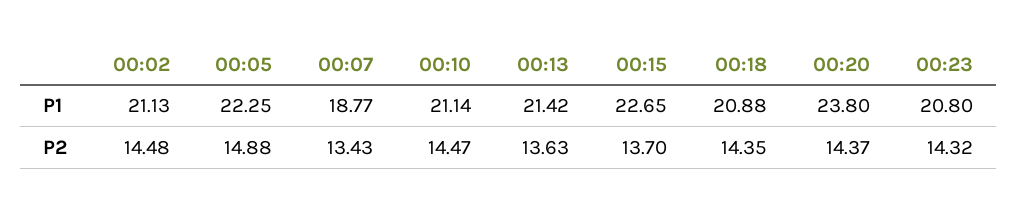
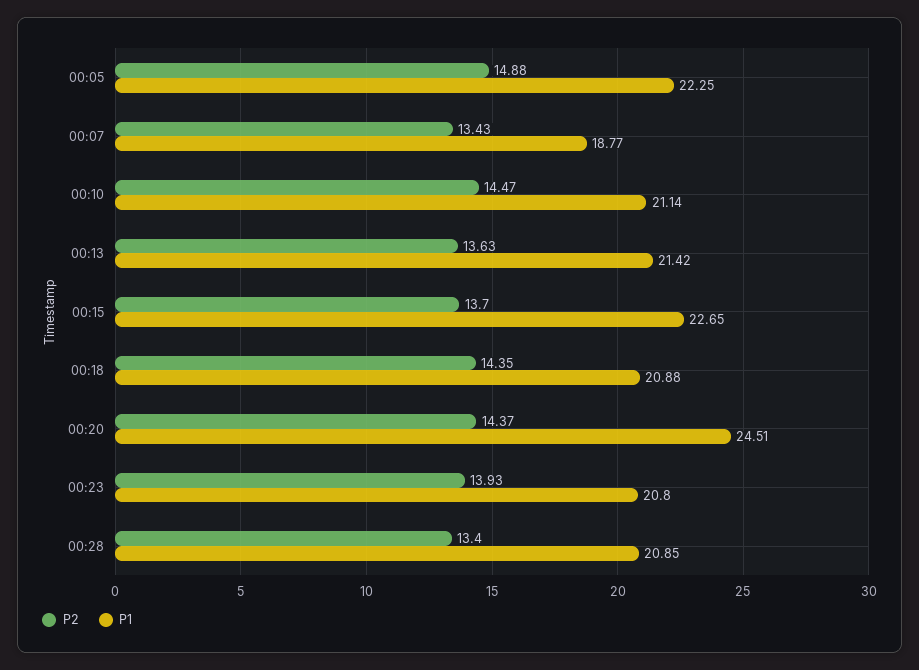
P1, 00:02: 21.13 -> none
P1, 00:20: 23.8 -> 24.51
P2, 00:02: 14.48 -> none
P2, 00:23: 14.32 -> 13.93
P2, 00:28: none -> 13.4
P1, 00:28: none -> 20.85

